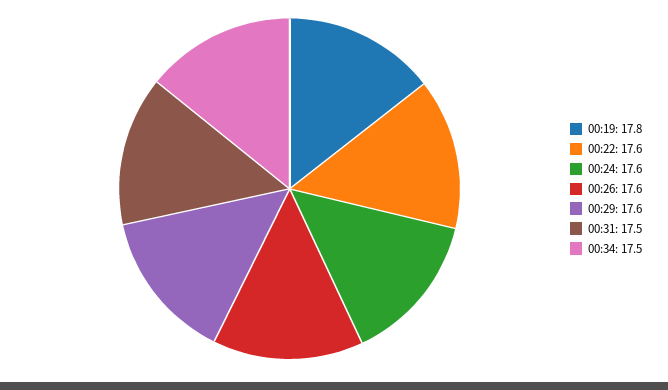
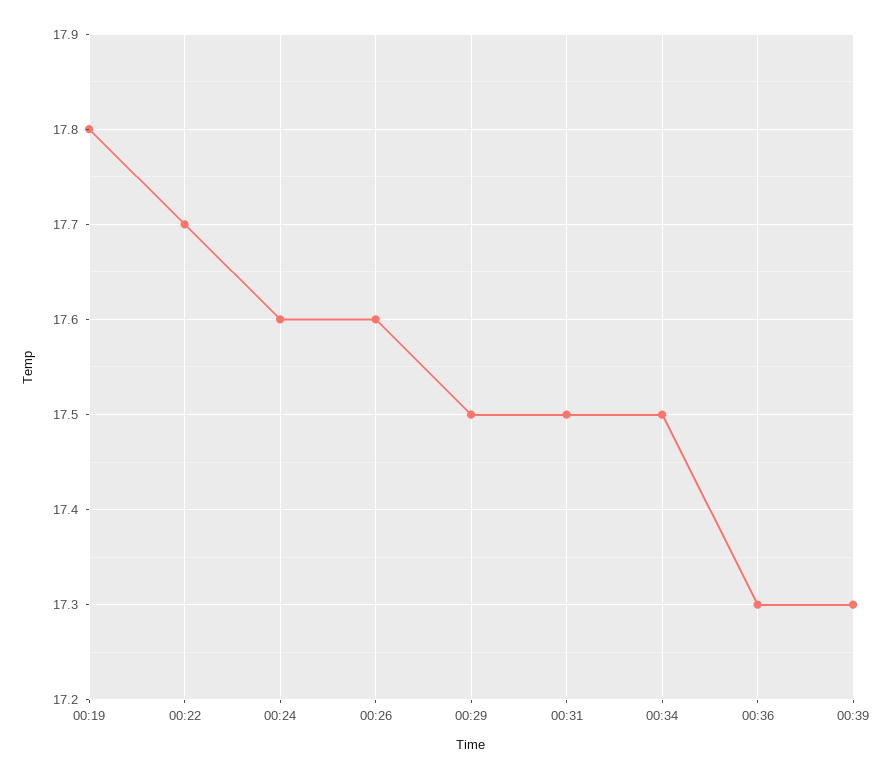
00:22: 17.6 -> 17.7
00:29: 17.6 -> 17.5
00:36: none -> 17.3
00:39: none -> 17.3

